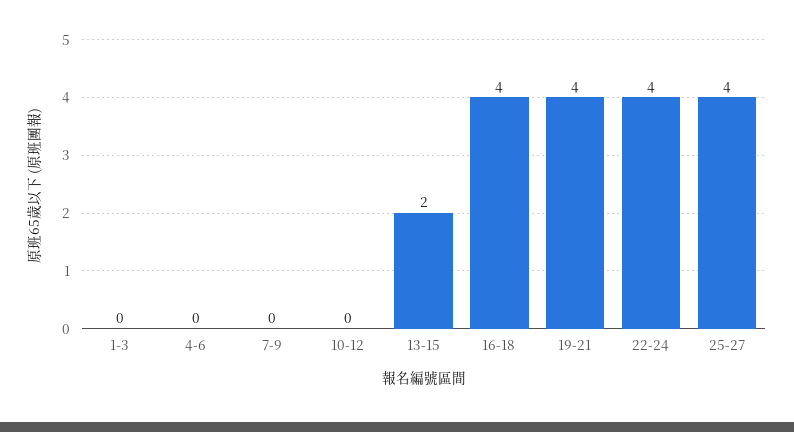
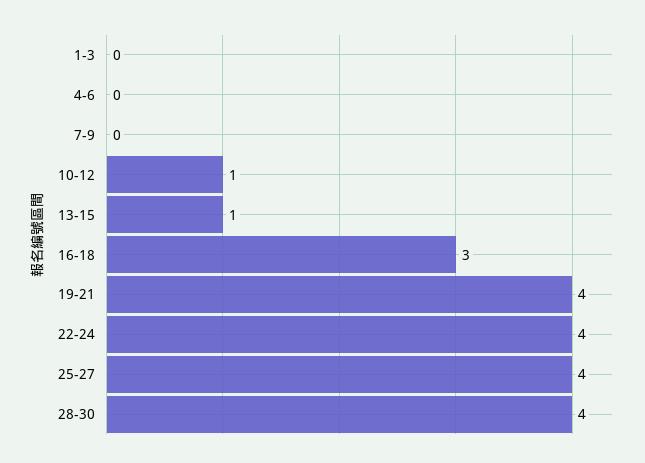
10-12: 0 -> 1
13-15: 2 -> 1
16-18: 4 -> 3
28-30: none -> 4

